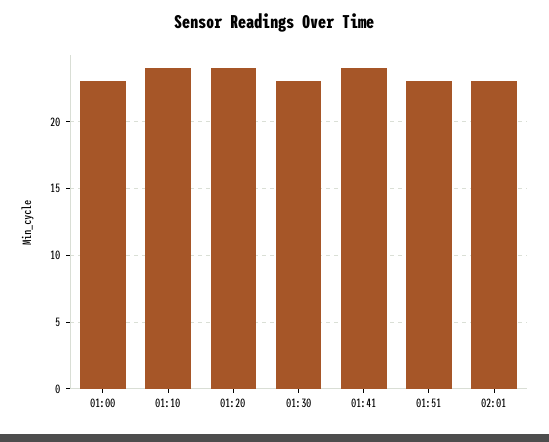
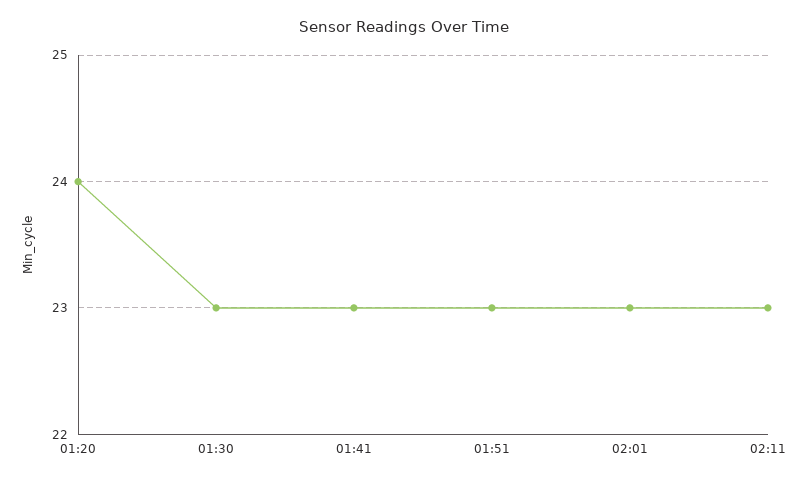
01:00: 23 -> none
01:10: 24 -> none
01:41: 24 -> 23
02:11: none -> 23

